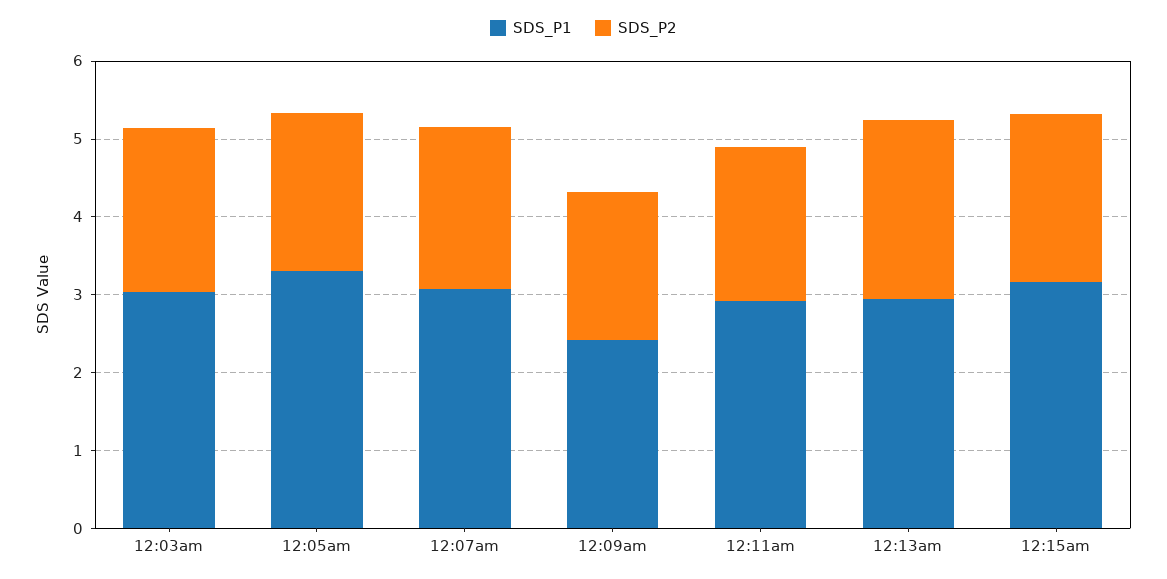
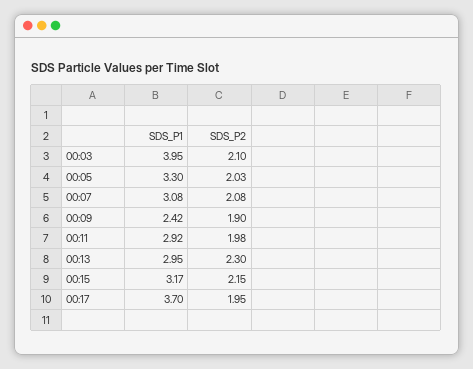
SDS_P1, 12:03am: 3 -> 3.95
SDS_P1, 00:17: none -> 3.7
SDS_P2, 00:17: none -> 1.95

